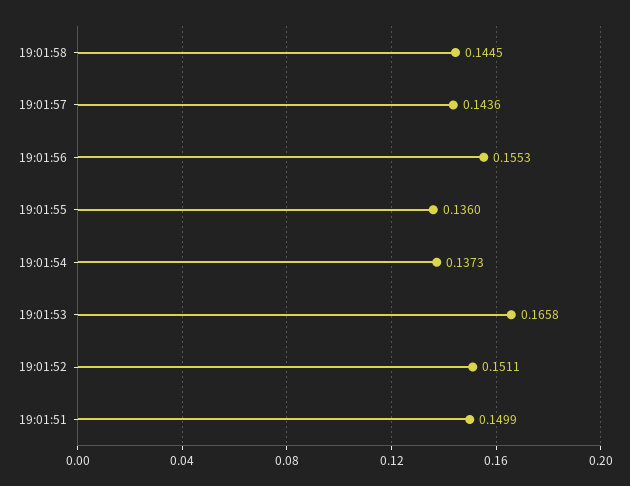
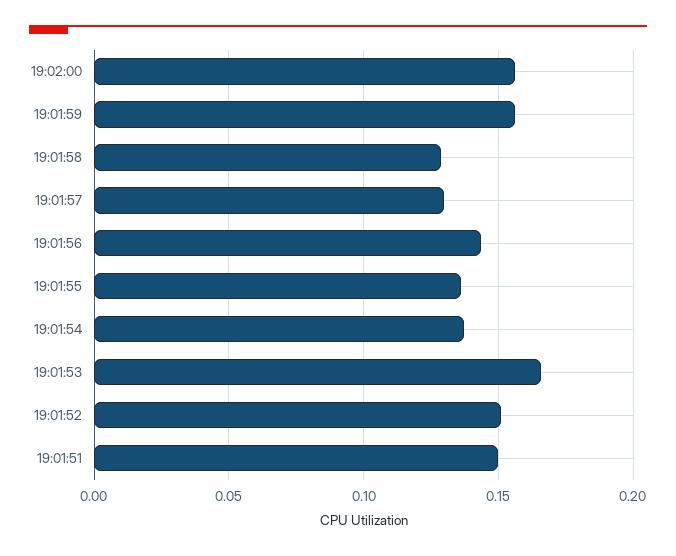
19:01:58: 0.1445 -> 0.13
19:01:57: 0.1436 -> 0.13
19:01:56: 0.1553 -> 0.145
19:02:00: none -> 0.155
19:01:59: none -> 0.155

